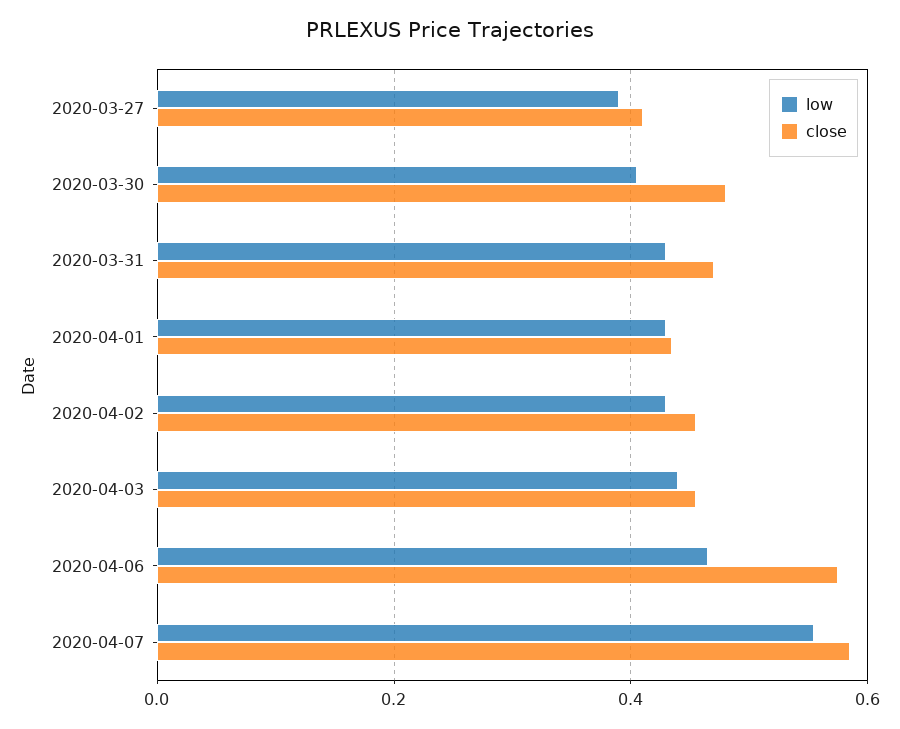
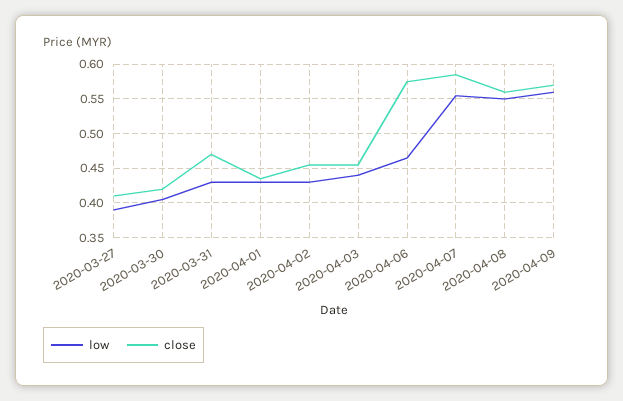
close, 2020-03-30: 0.48 -> 0.42
low, 2020-04-08: none -> 0.55
close, 2020-04-08: none -> 0.56
low, 2020-04-09: none -> 0.56
close, 2020-04-09: none -> 0.57

